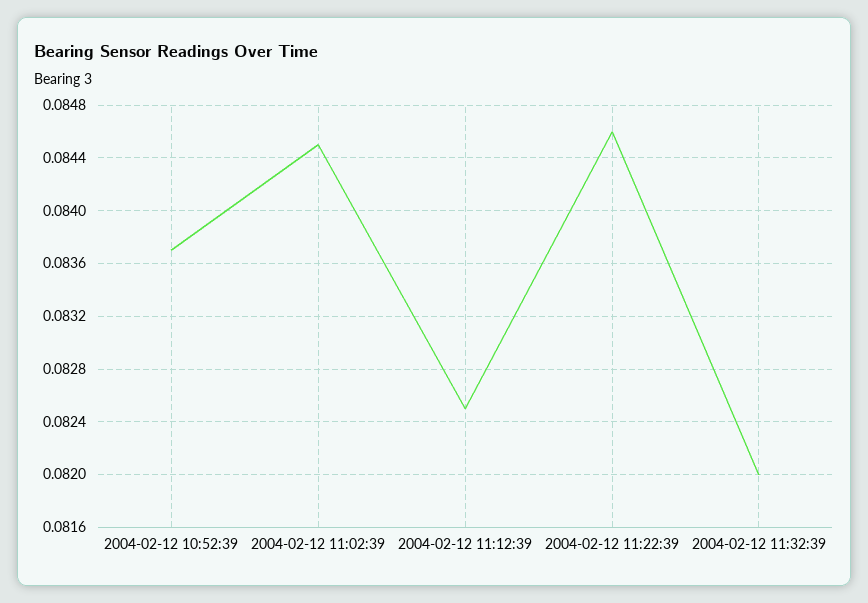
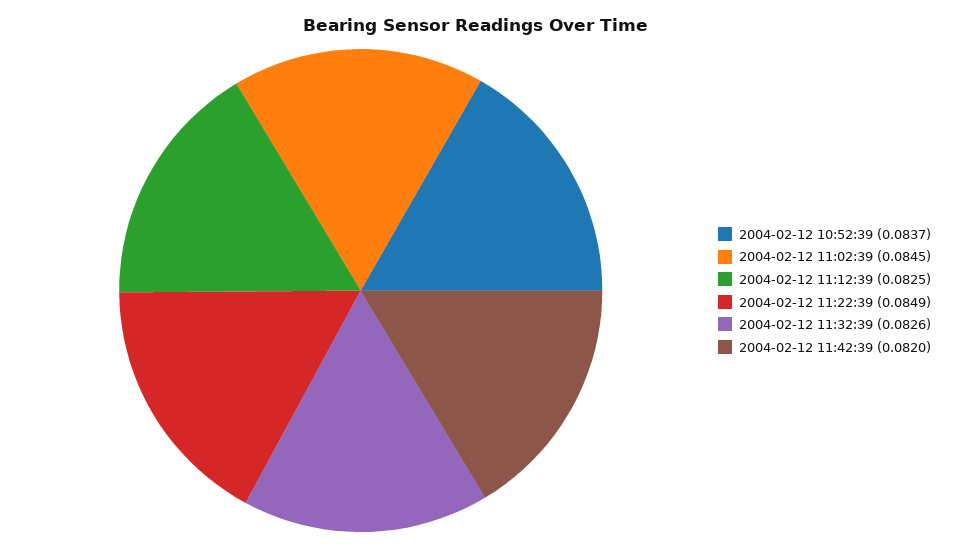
2004-02-12 11:22:39: 0.0846 -> 0.0849
2004-02-12 11:32:39: 0.082 -> 0.0826
2004-02-12 11:42:39: none -> 0.082

